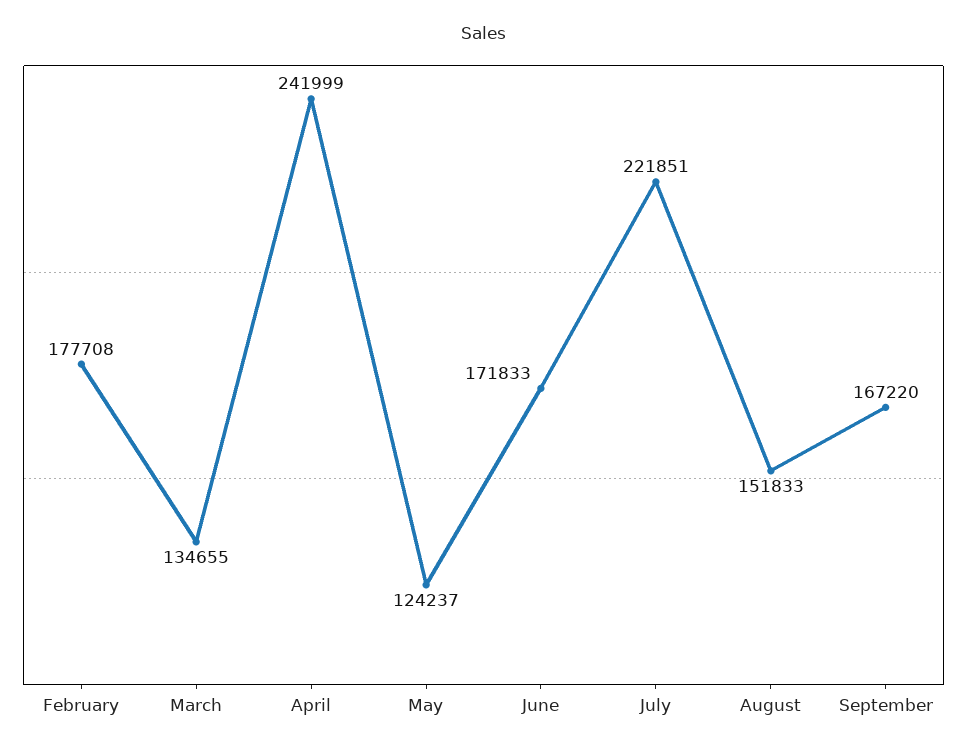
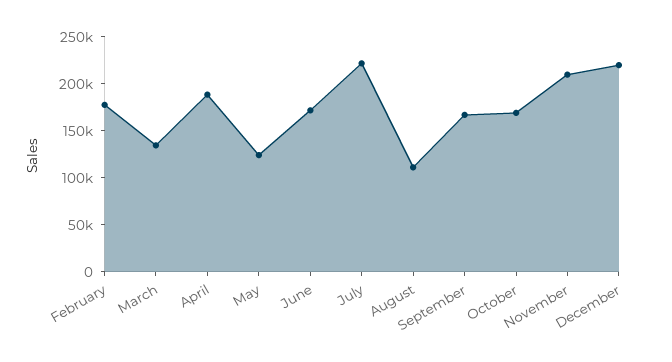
April: 241999 -> 190000
August: 151833 -> 110000
October: none -> 170000
November: none -> 210000
December: none -> 220000

